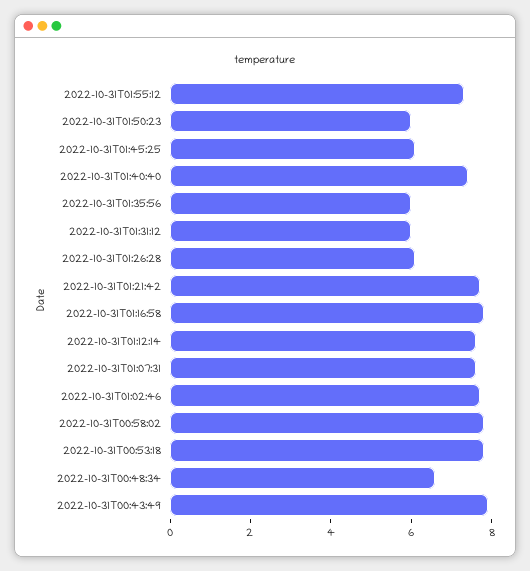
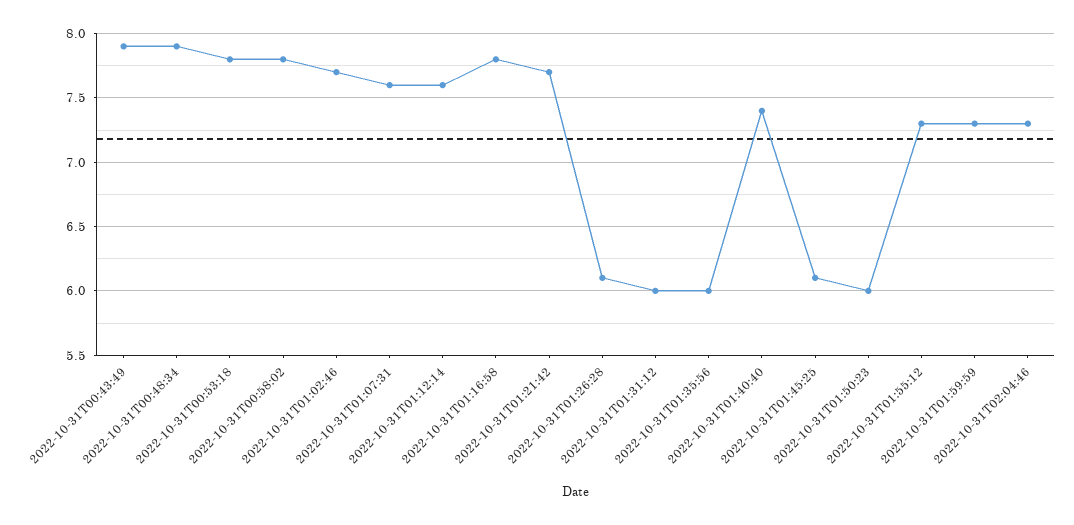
2022-10-31T00:48:34: 6.5 -> 7.9
2022-10-31T01:59:59: none -> 7.3
2022-10-31T02:04:46: none -> 7.3

